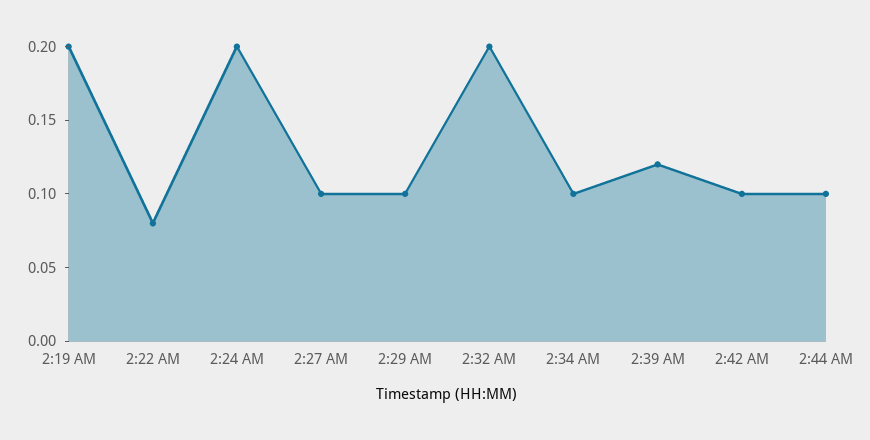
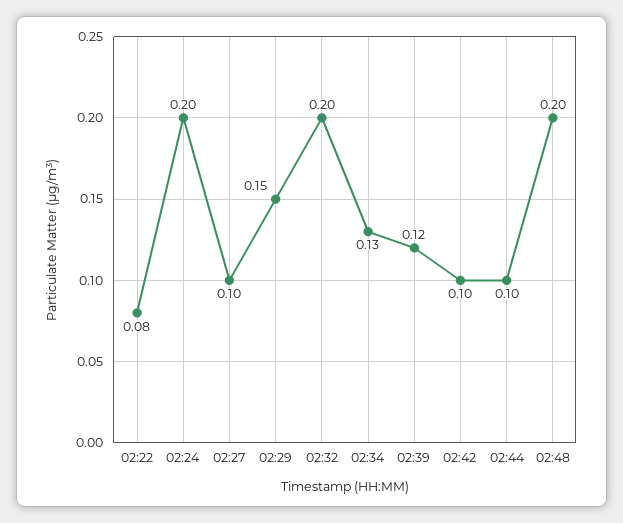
2:19 AM: 0.2 -> none
2:29 AM: 0.1 -> 0.15
2:34 AM: 0.1 -> 0.13
02:48: none -> 0.2

